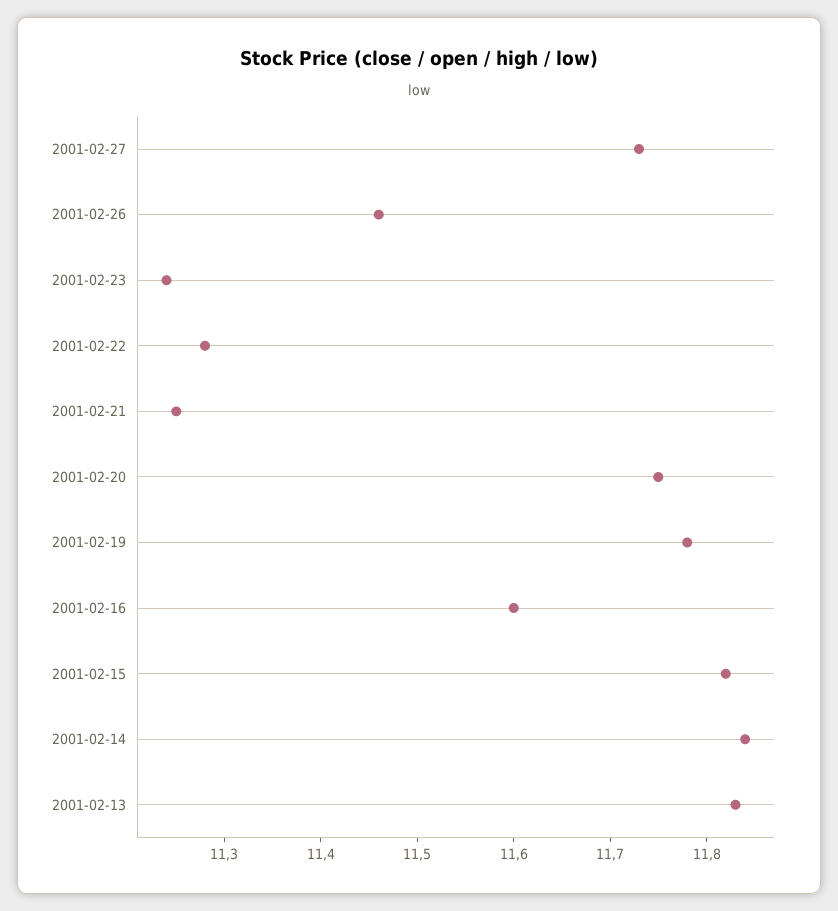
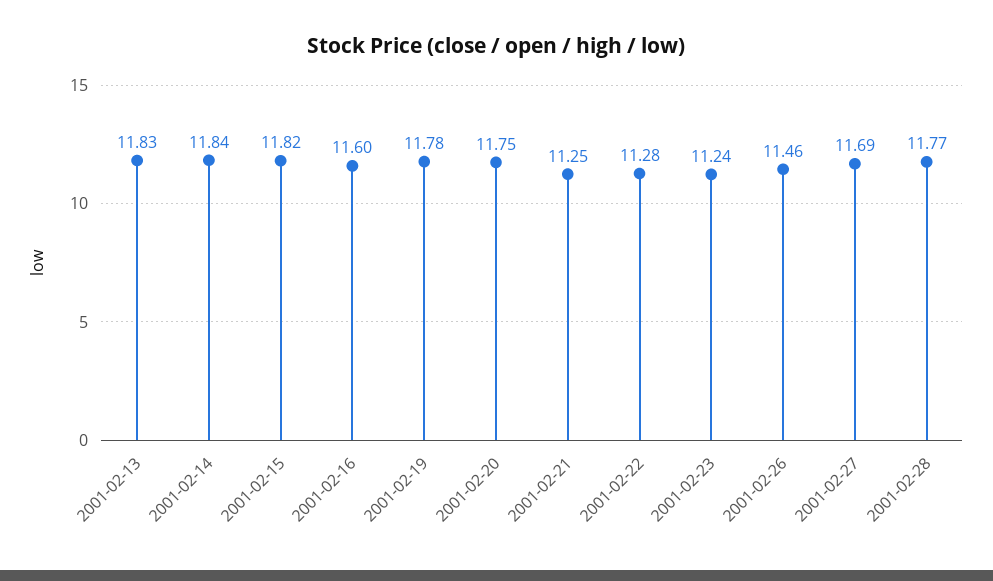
2001-02-27: 11.73 -> 11.69
2001-02-28: none -> 11.77

